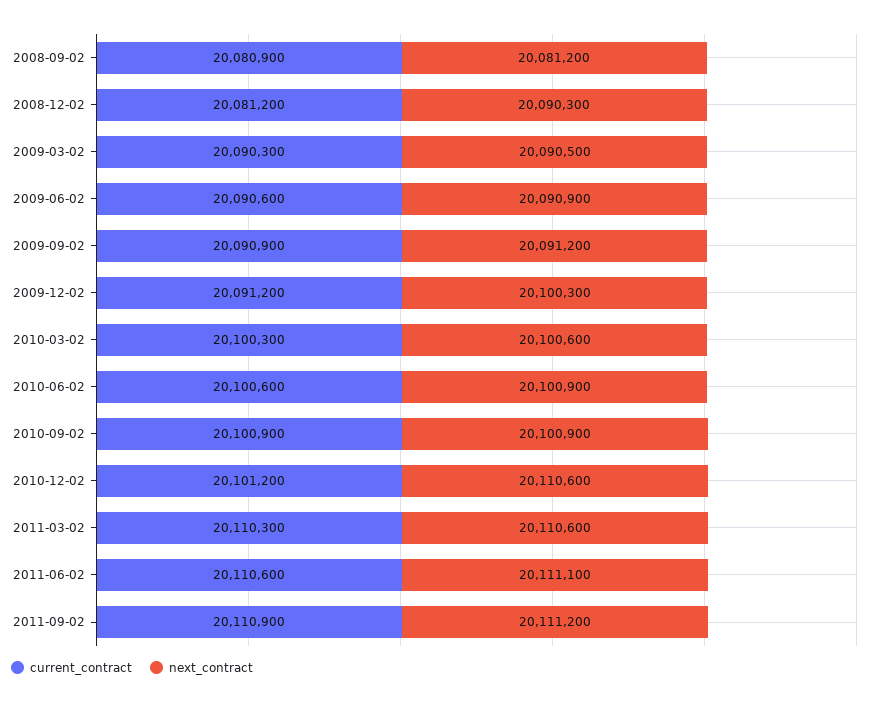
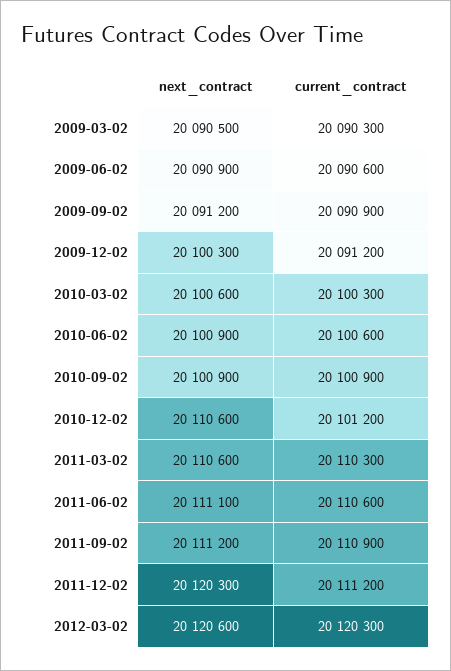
current_contract, 2008-09-02: 20080900 -> none
next_contract, 2008-09-02: 20081200 -> none
current_contract, 2008-12-02: 20081200 -> none
next_contract, 2008-12-02: 20090300 -> none
next_contract, 2011-12-02: none -> 20120300
current_contract, 2011-12-02: none -> 20111200
next_contract, 2012-03-02: none -> 20120600
current_contract, 2012-03-02: none -> 20120300

